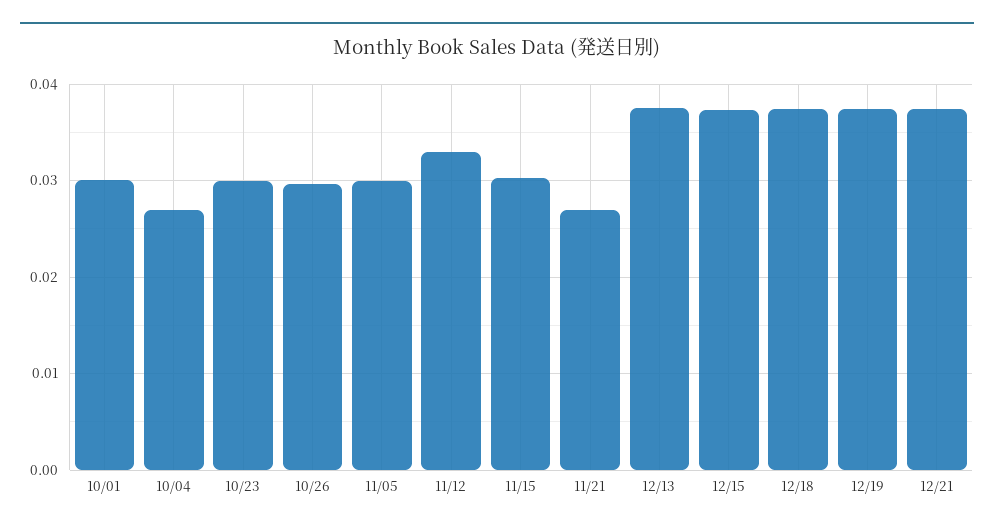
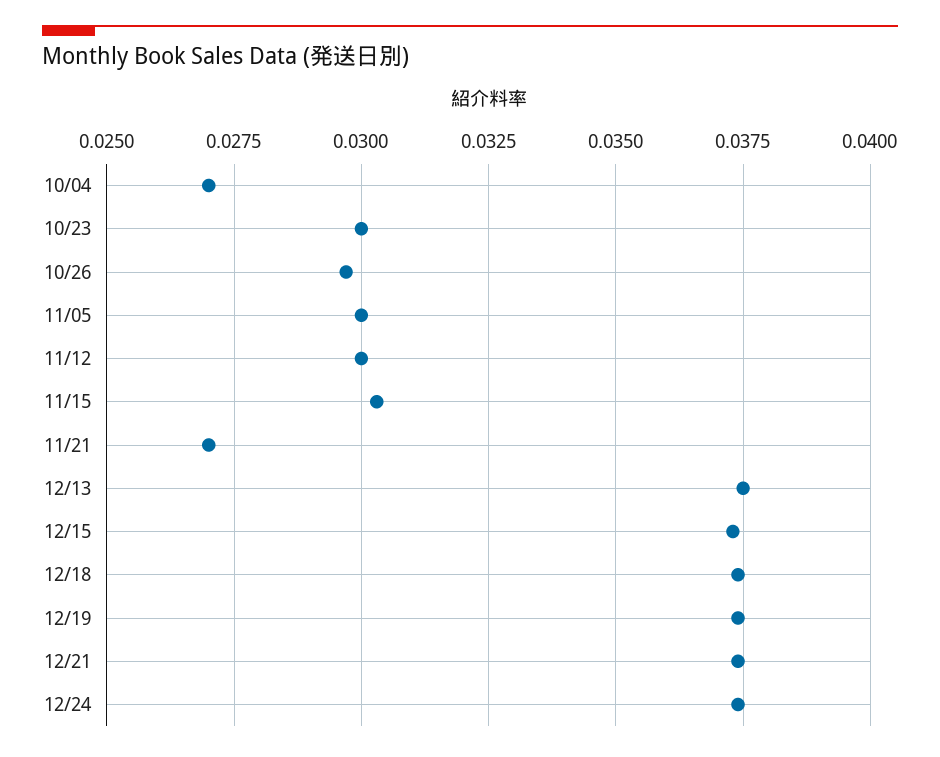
10/01: 0.03 -> none
11/12: 0.033 -> 0.03
12/24: none -> 0.0375

